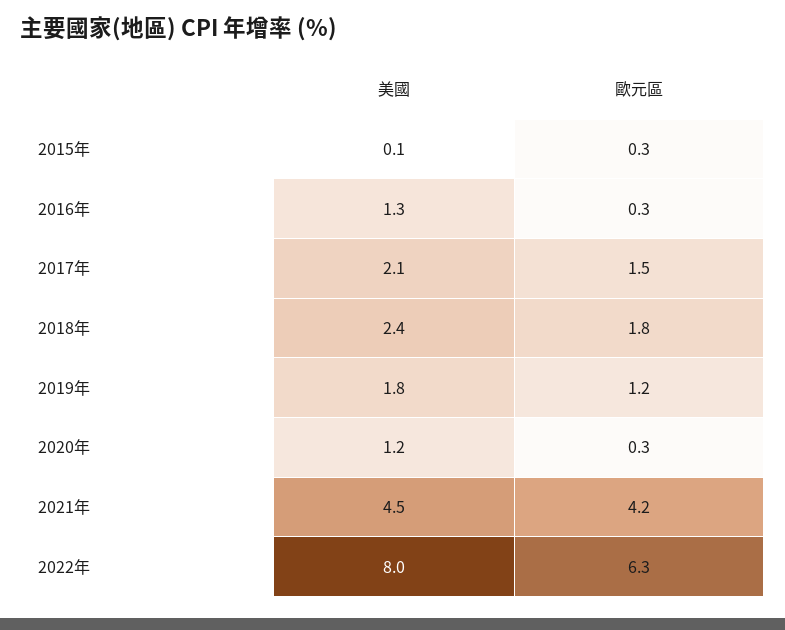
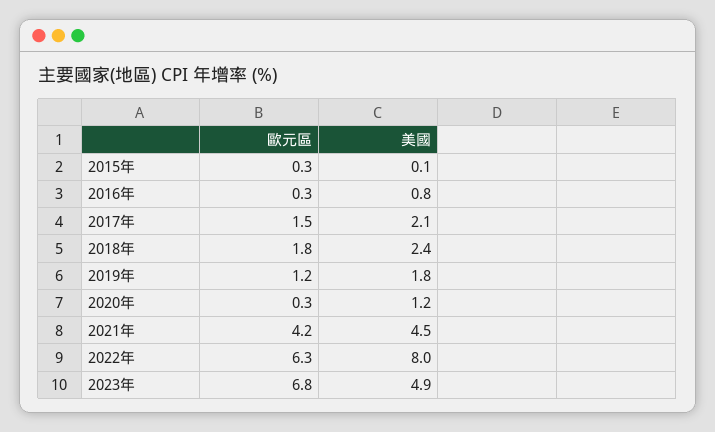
美國, 2016年: 1.3 -> 0.8
歐元區, 2023年: none -> 6.8
美國, 2023年: none -> 4.9

